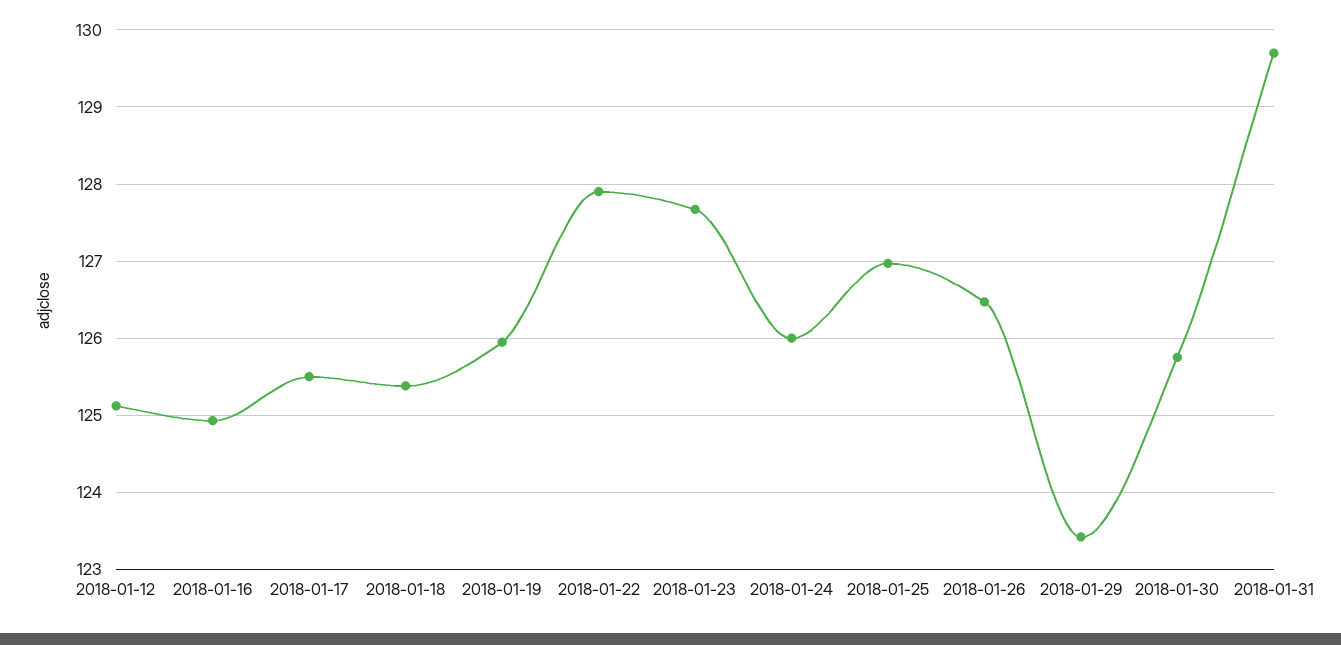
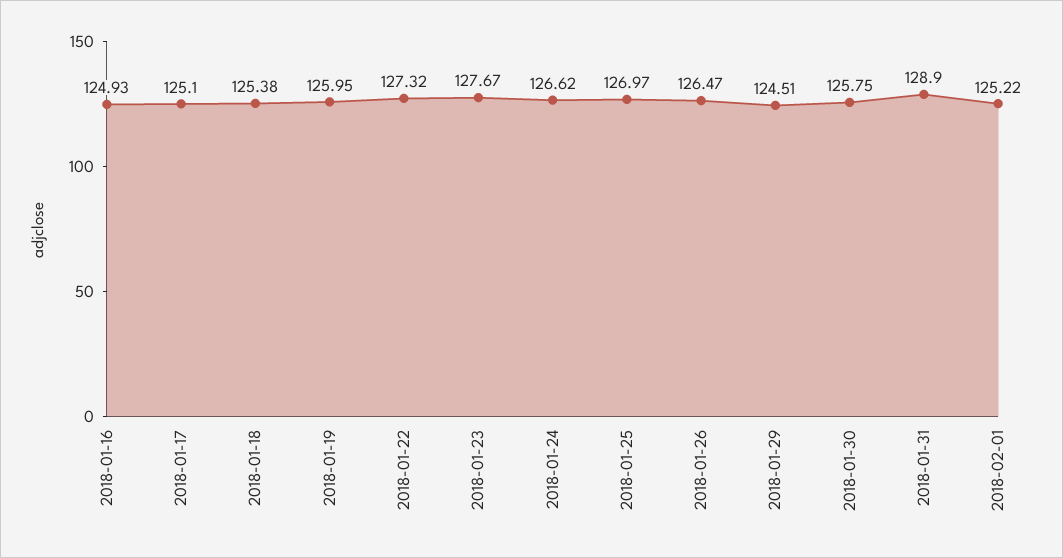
2018-01-12: 125.1 -> none
2018-01-17: 125.5 -> 125.1
2018-01-22: 127.9 -> 127.32
2018-01-24: 126 -> 126.62
2018-01-29: 123.4 -> 124.51
2018-01-31: 129.7 -> 128.9
2018-02-01: none -> 125.22

